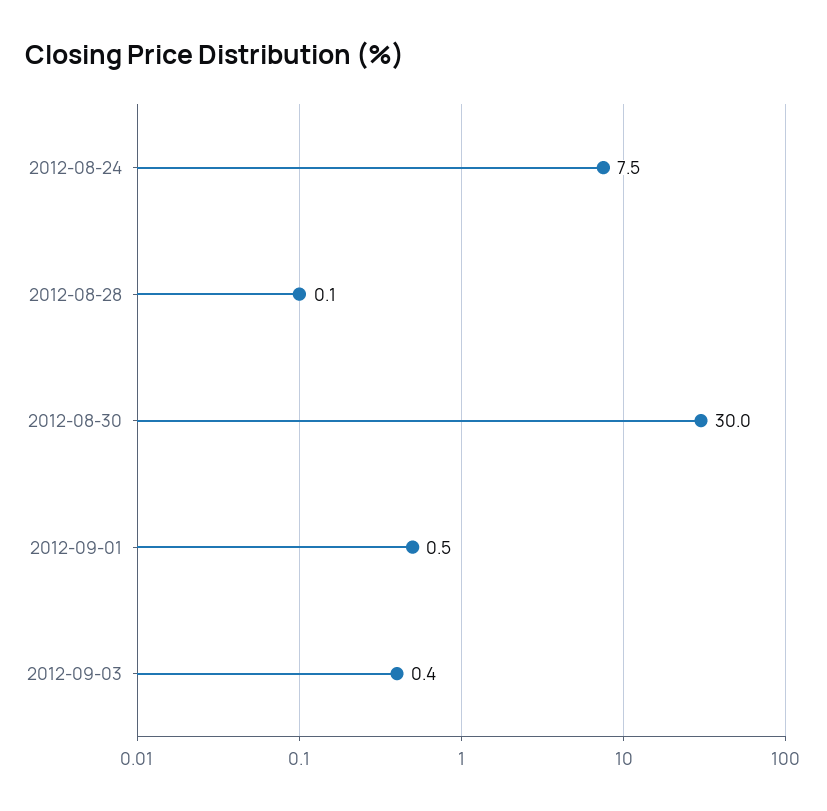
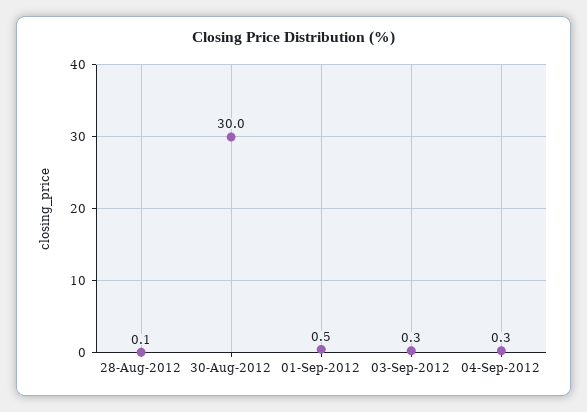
2012-08-24: 7.5 -> none
2012-09-03: 0.4 -> 0.3
04-Sep-2012: none -> 0.3

